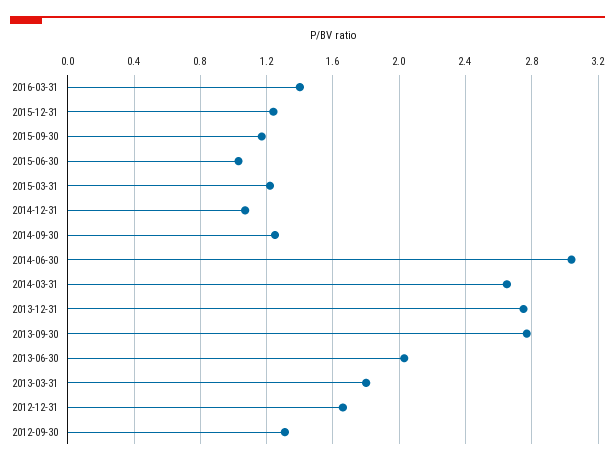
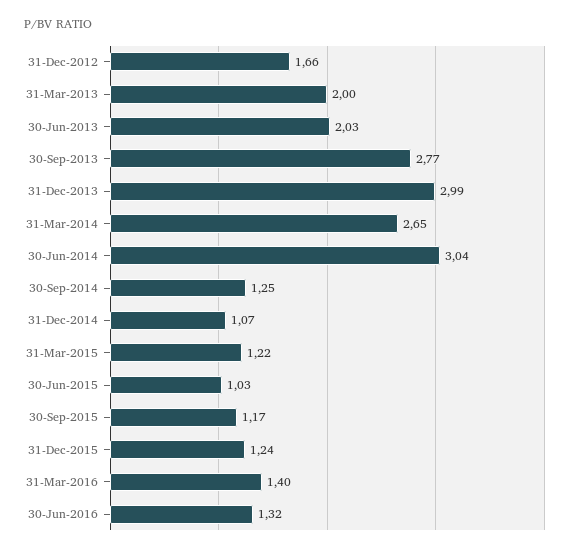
2013-12-31: 2.75 -> 2.99
2013-03-31: 1.8 -> 2
2012-09-30: 1.3 -> none
30-Jun-2016: none -> 1.32

